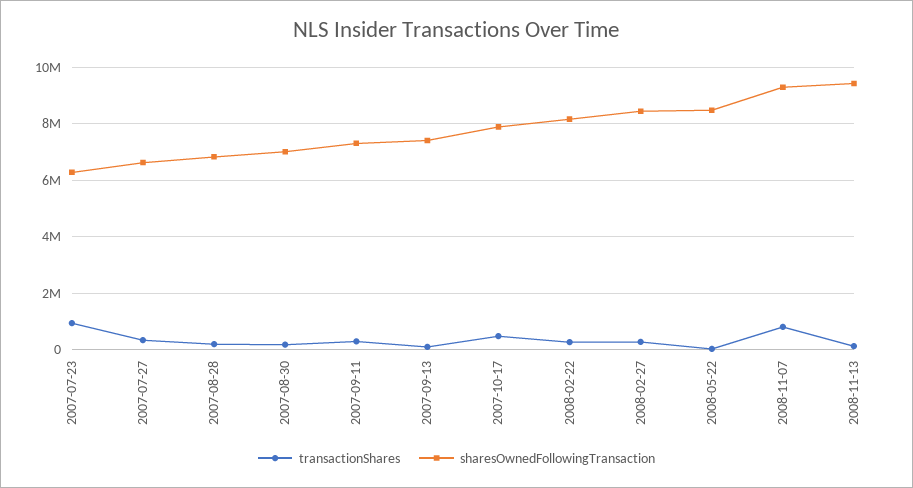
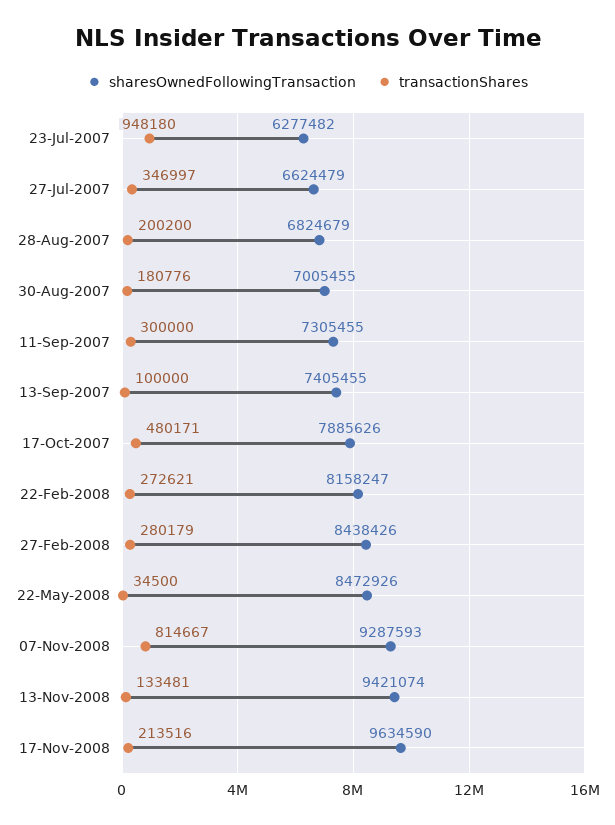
sharesOwnedFollowingTransaction, 17-Nov-2008: none -> 9634590
transactionShares, 17-Nov-2008: none -> 213516

